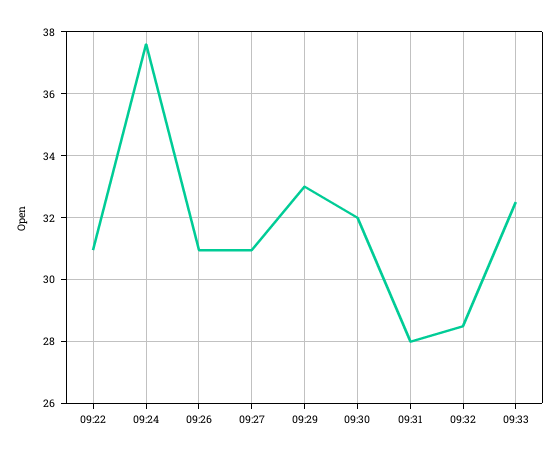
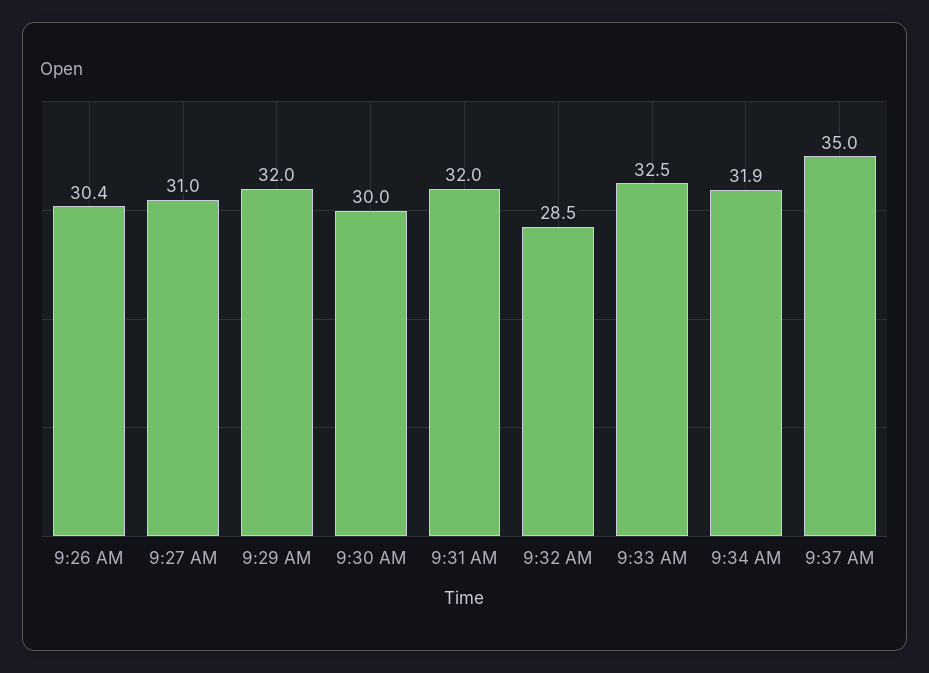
09:22: 31 -> none
09:24: 37.6 -> none
09:26: 31 -> 30.4
09:29: 33 -> 32
09:30: 32 -> 30
09:31: 28 -> 32
9:34 AM: none -> 31.9
9:37 AM: none -> 35

